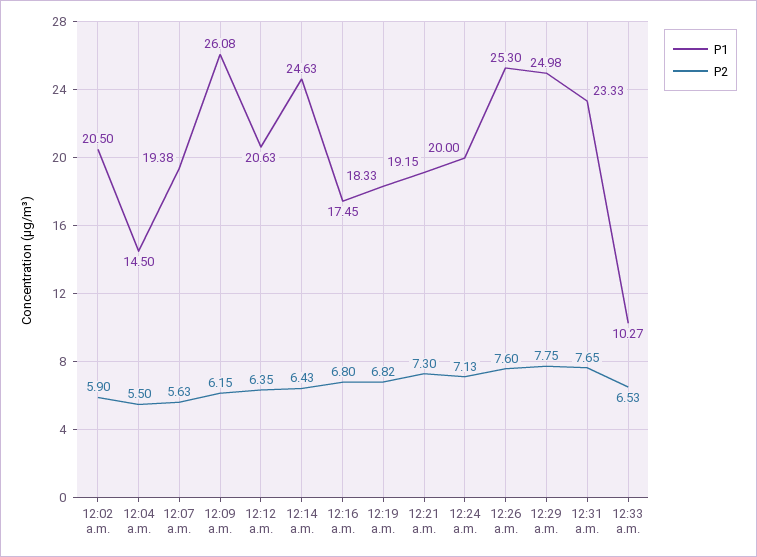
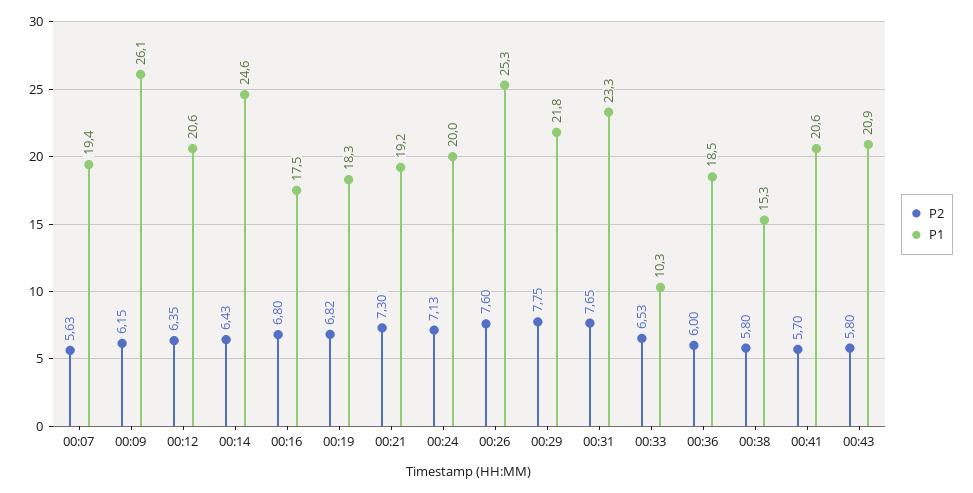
P1, 12:02 a.m.: 20.5 -> none
P2, 12:02 a.m.: 5.9 -> none
P1, 12:04 a.m.: 14.5 -> none
P2, 12:04 a.m.: 5.5 -> none
P1, 12:29 a.m.: 24.98 -> 21.8
P2, 00:36: none -> 6
P1, 00:36: none -> 18.5
P2, 00:38: none -> 5.8
P1, 00:38: none -> 15.3
P2, 00:41: none -> 5.7
P1, 00:41: none -> 20.6
P2, 00:43: none -> 5.8
P1, 00:43: none -> 20.9

